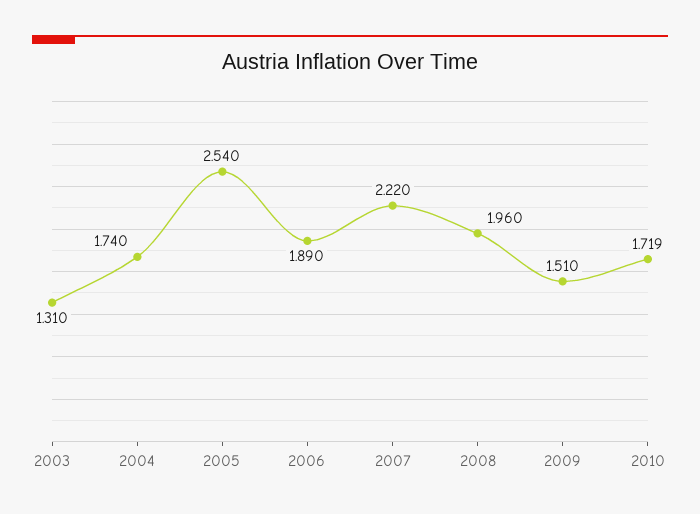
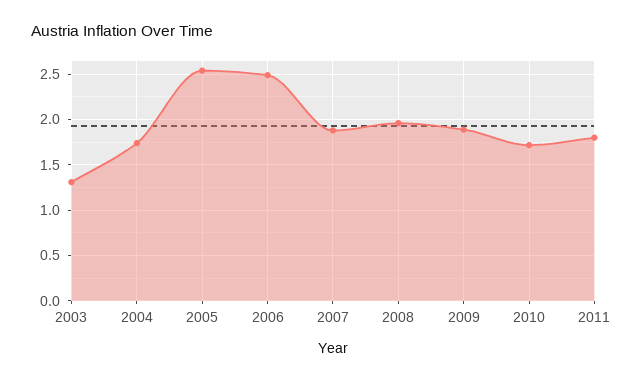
2006: 1.89 -> 2.5
2007: 2.22 -> 1.9
2009: 1.51 -> 1.9
2011: none -> 1.8

